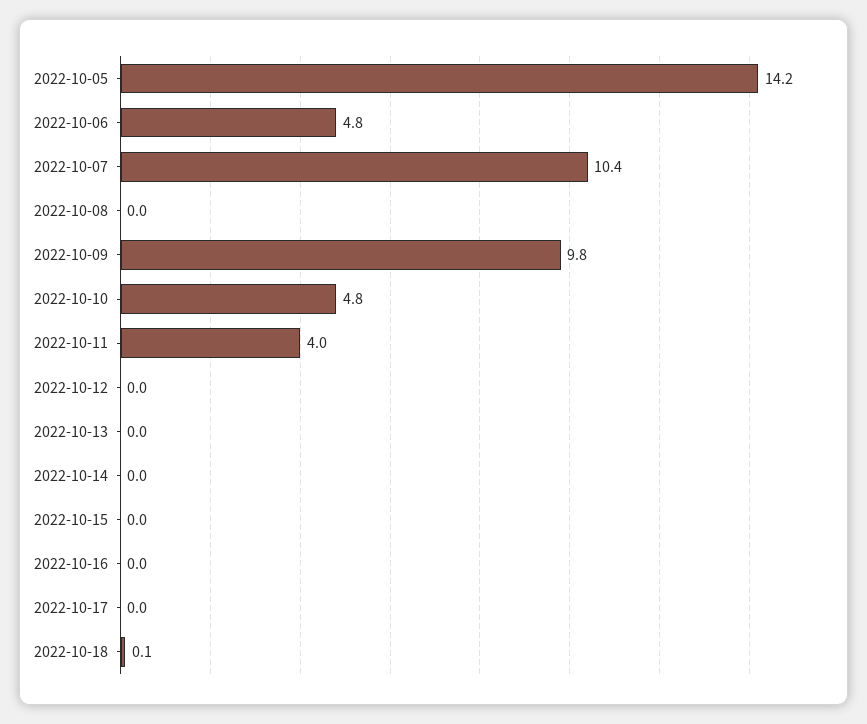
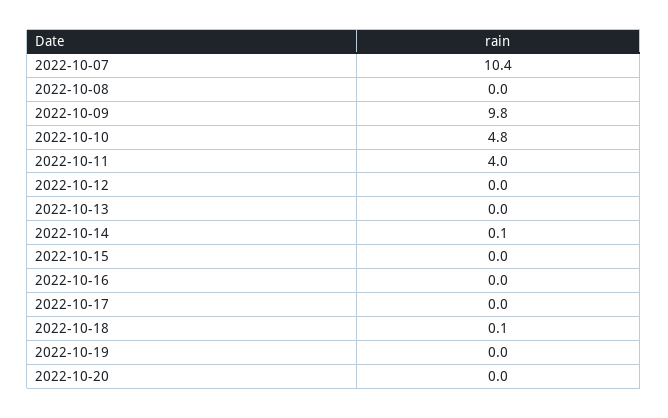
2022-10-05: 14.2 -> none
2022-10-06: 4.8 -> none
2022-10-14: 0 -> 0.1
2022-10-19: none -> 0
2022-10-20: none -> 0

